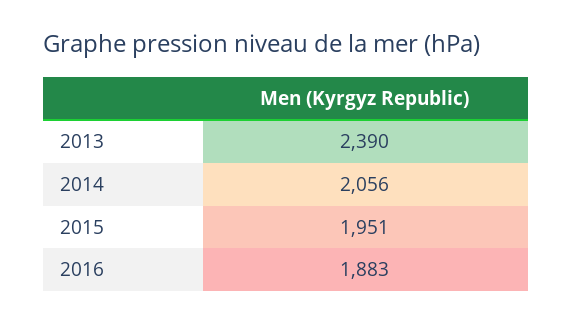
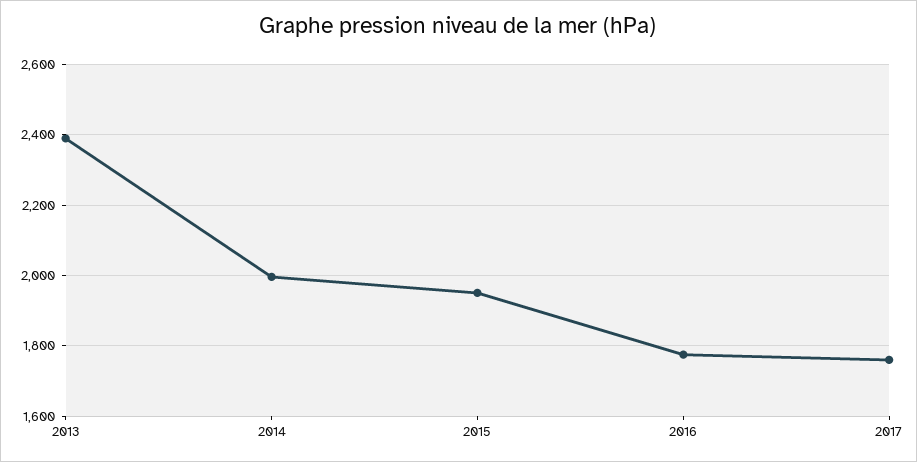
2014: 2056 -> 2000
2016: 1883 -> 1780
2017: none -> 1760

